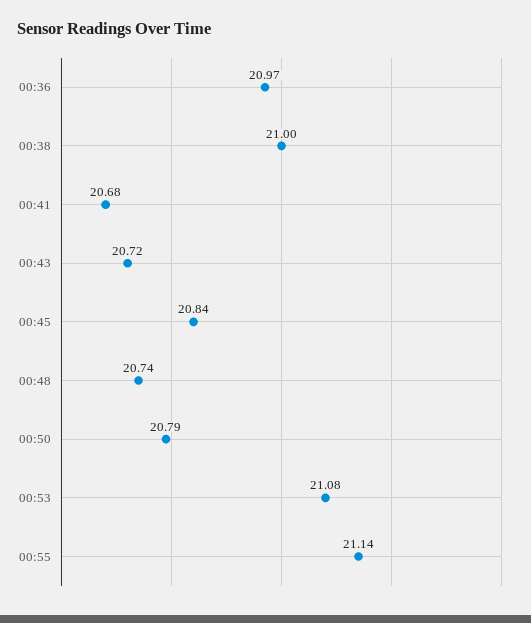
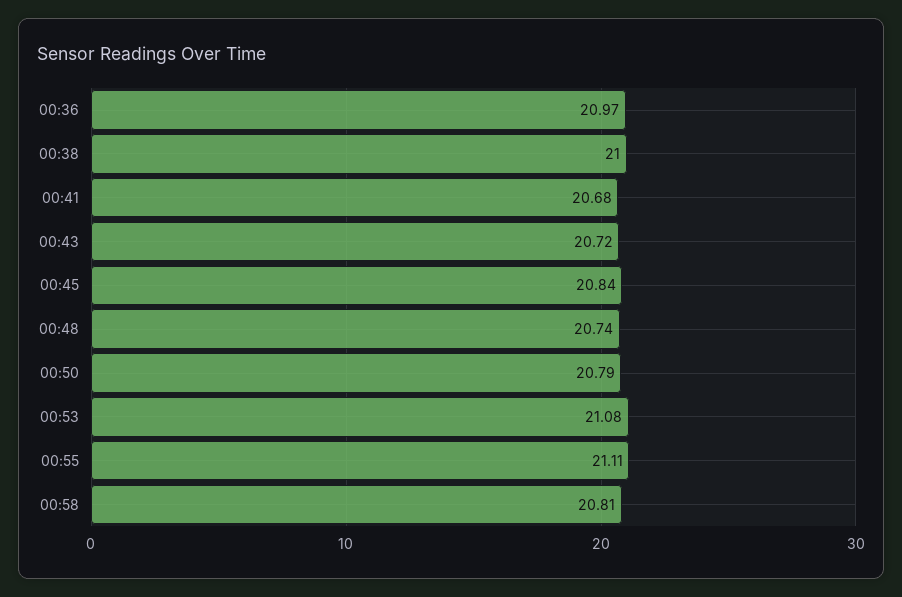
00:55: 21.14 -> 21.11
00:58: none -> 20.81

